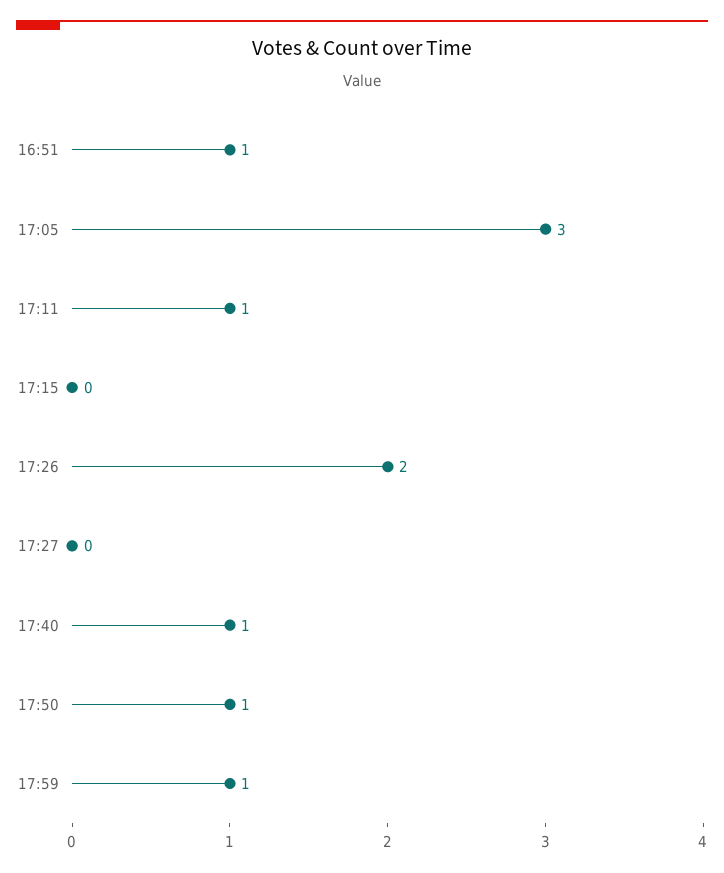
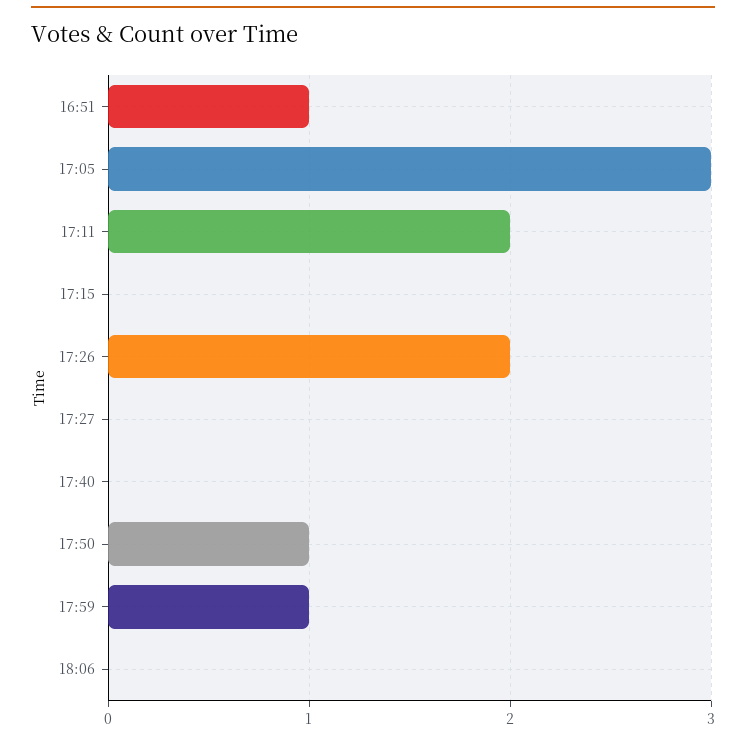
17:11: 1 -> 2
17:40: 1 -> 0
18:06: none -> 0

